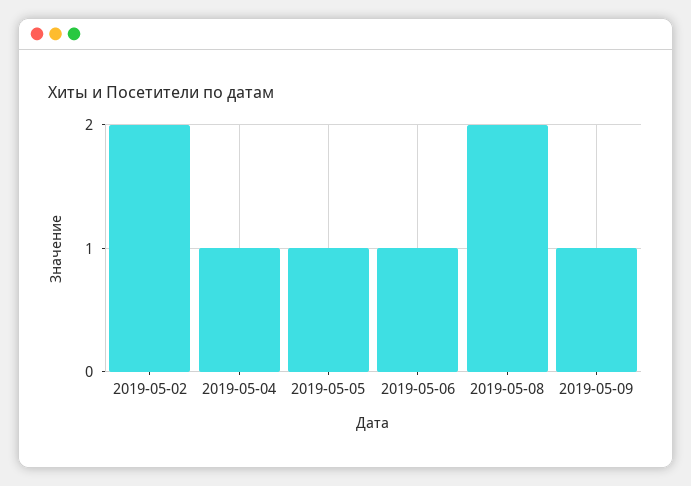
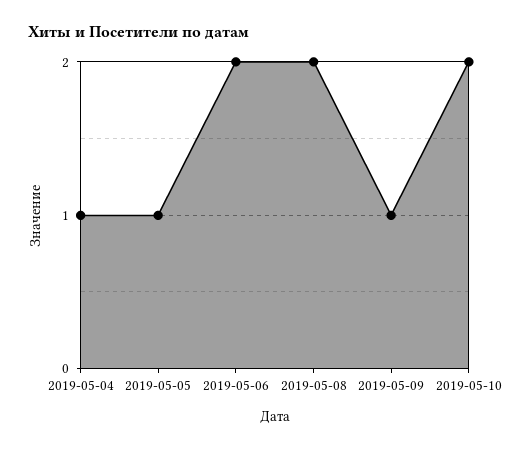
2019-05-02: 2 -> none
2019-05-06: 1 -> 2
2019-05-10: none -> 2

